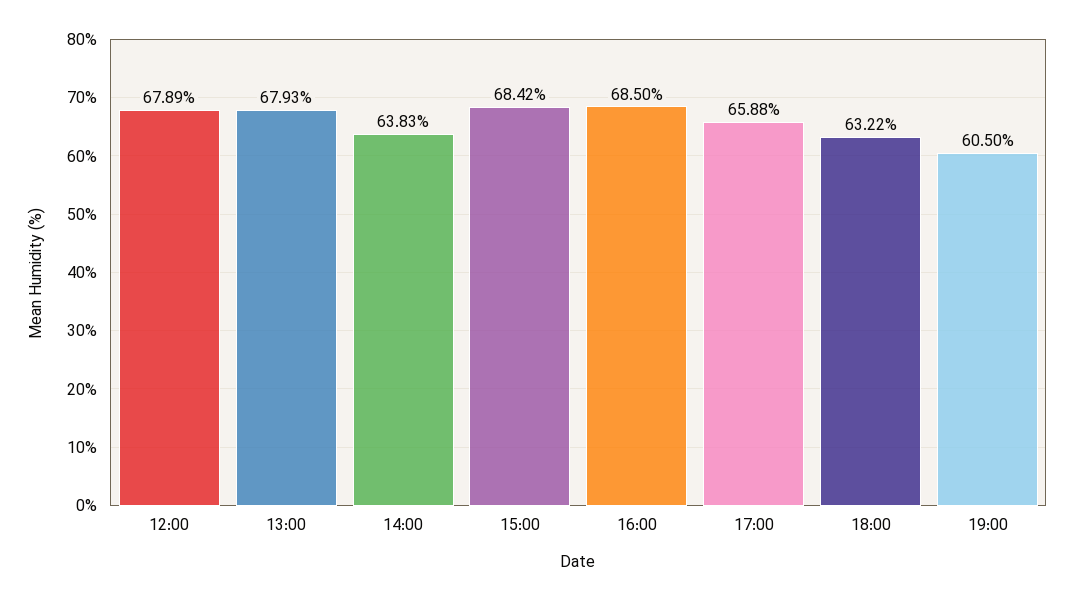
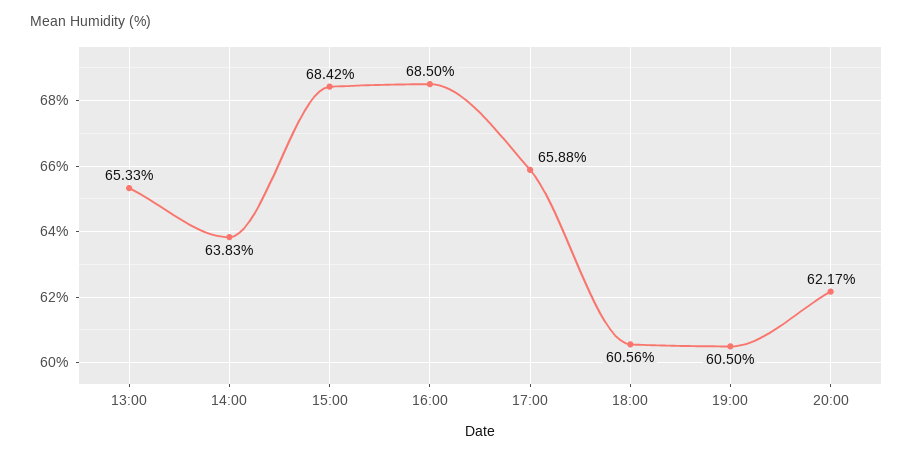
12:00: 67.89 -> none
13:00: 67.93 -> 65.33
18:00: 63.22 -> 60.56
20:00: none -> 62.17

